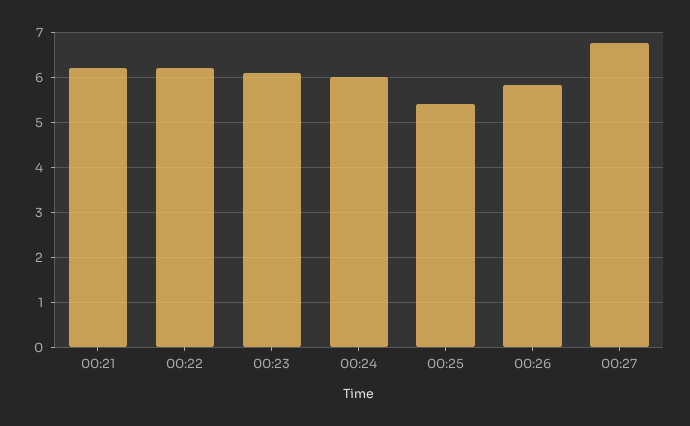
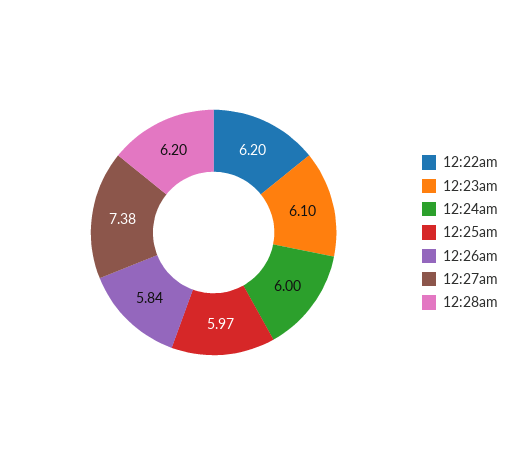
00:21: 6.2 -> none
00:25: 5.4 -> 5.97
00:27: 6.8 -> 7.38
12:28am: none -> 6.2

